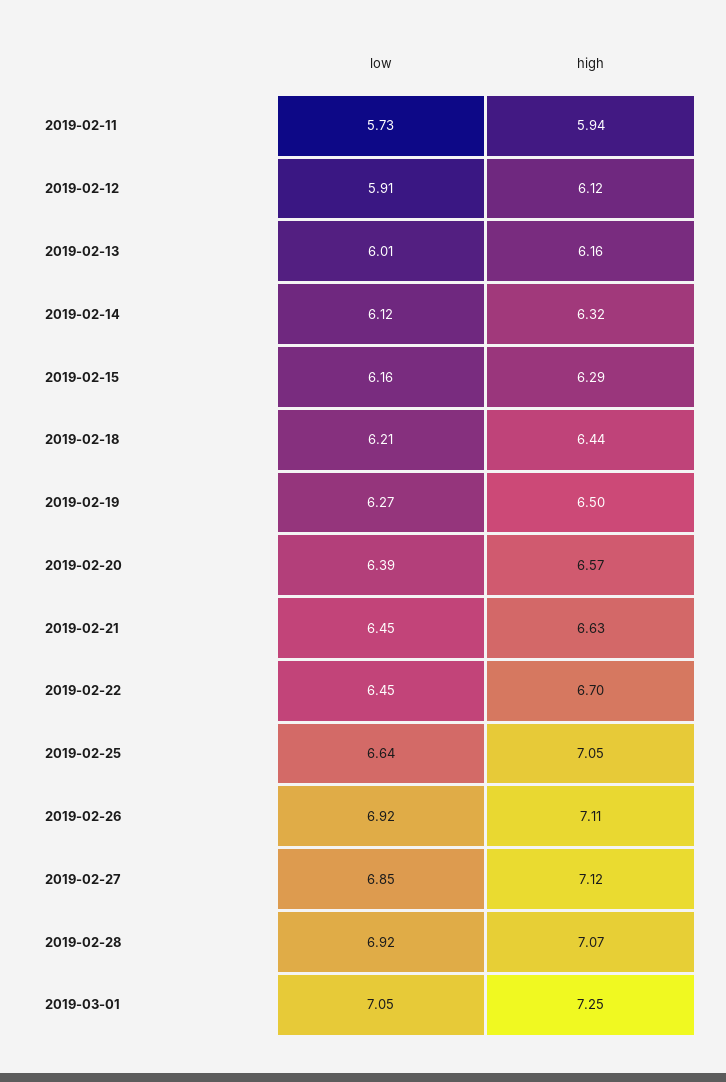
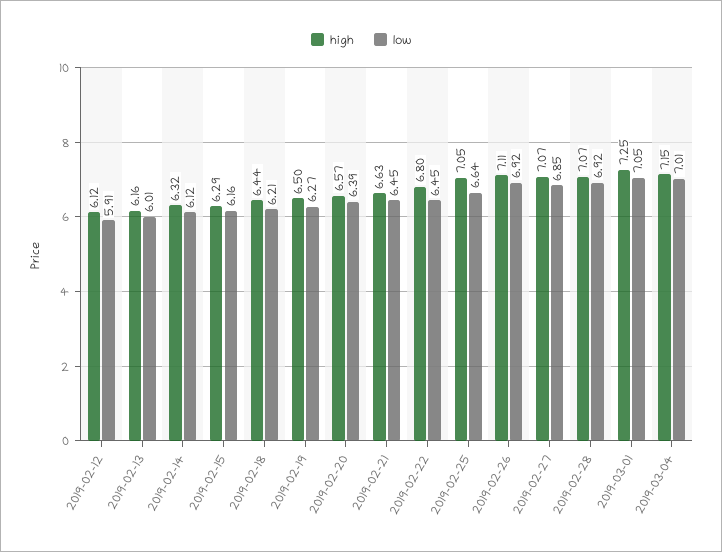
low, 2019-02-11: 5.73 -> none
high, 2019-02-11: 5.94 -> none
high, 2019-02-22: 6.7 -> 6.8
high, 2019-02-27: 7.12 -> 7.07
high, 2019-03-04: none -> 7.15
low, 2019-03-04: none -> 7.01

